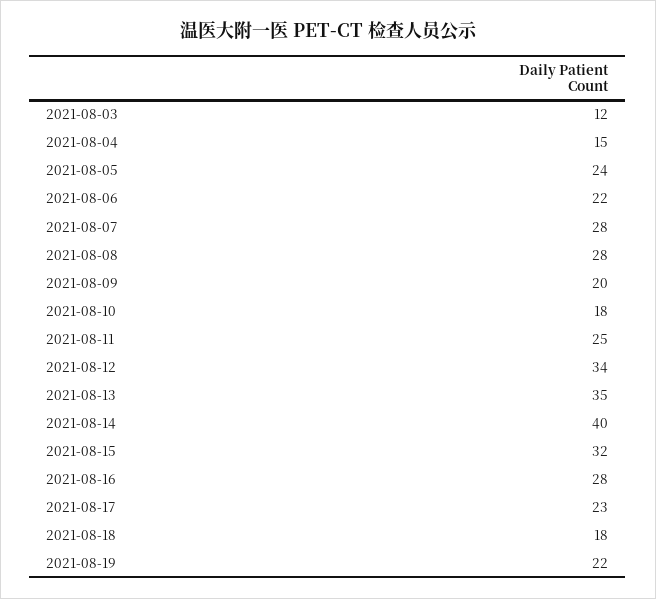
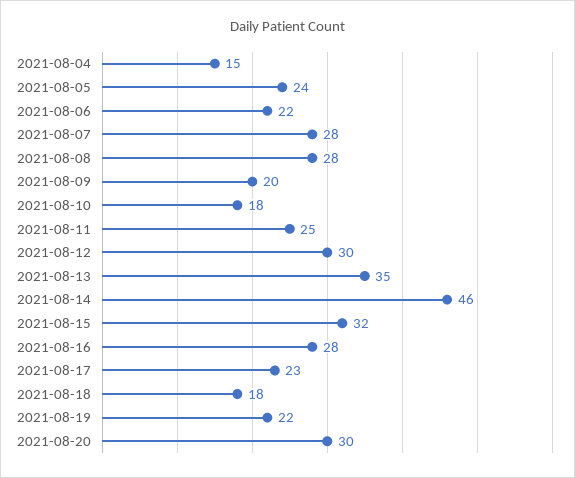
2021-08-03: 12 -> none
2021-08-12: 34 -> 30
2021-08-14: 40 -> 46
2021-08-20: none -> 30

